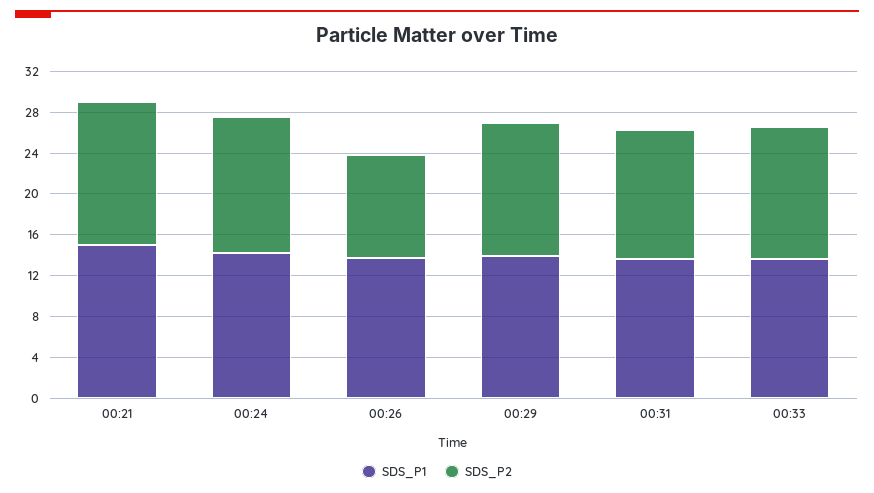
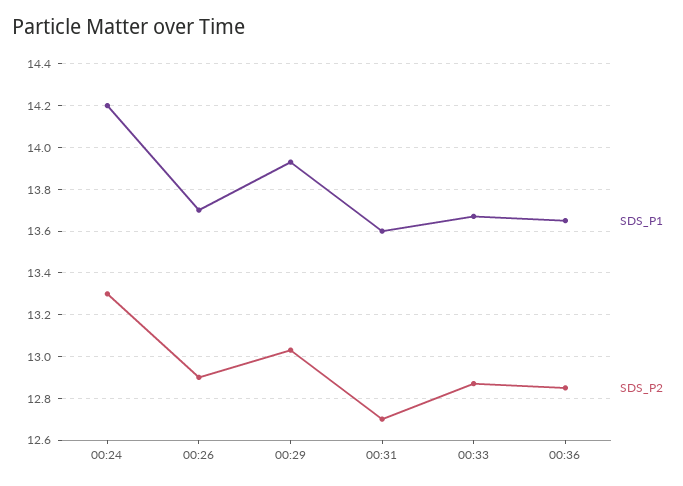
SDS_P1, 00:21: 15 -> none
SDS_P2, 00:21: 14 -> none
SDS_P2, 00:26: 10 -> 12.9
SDS_P1, 00:36: none -> 13.65
SDS_P2, 00:36: none -> 12.85

